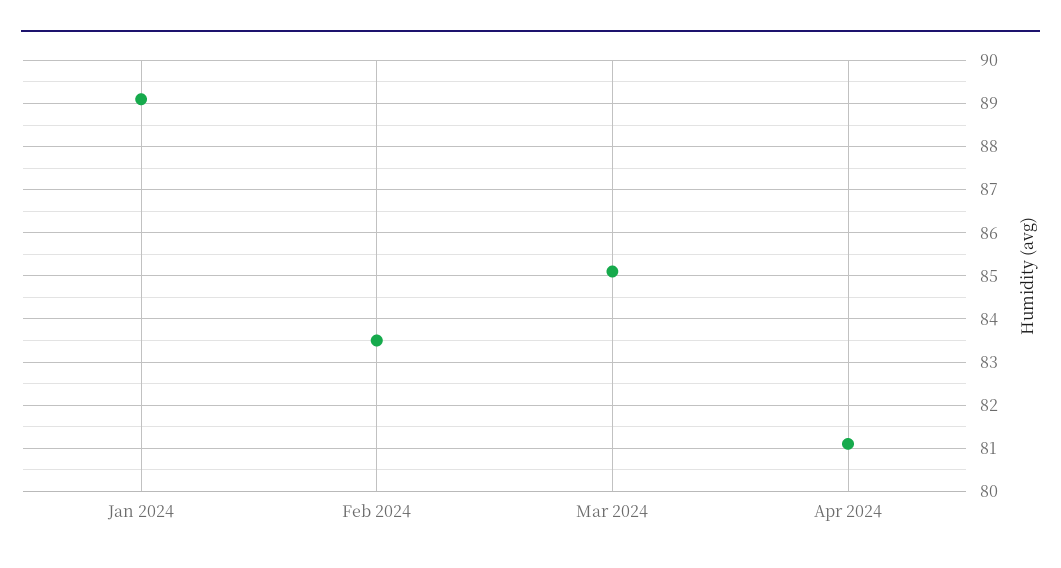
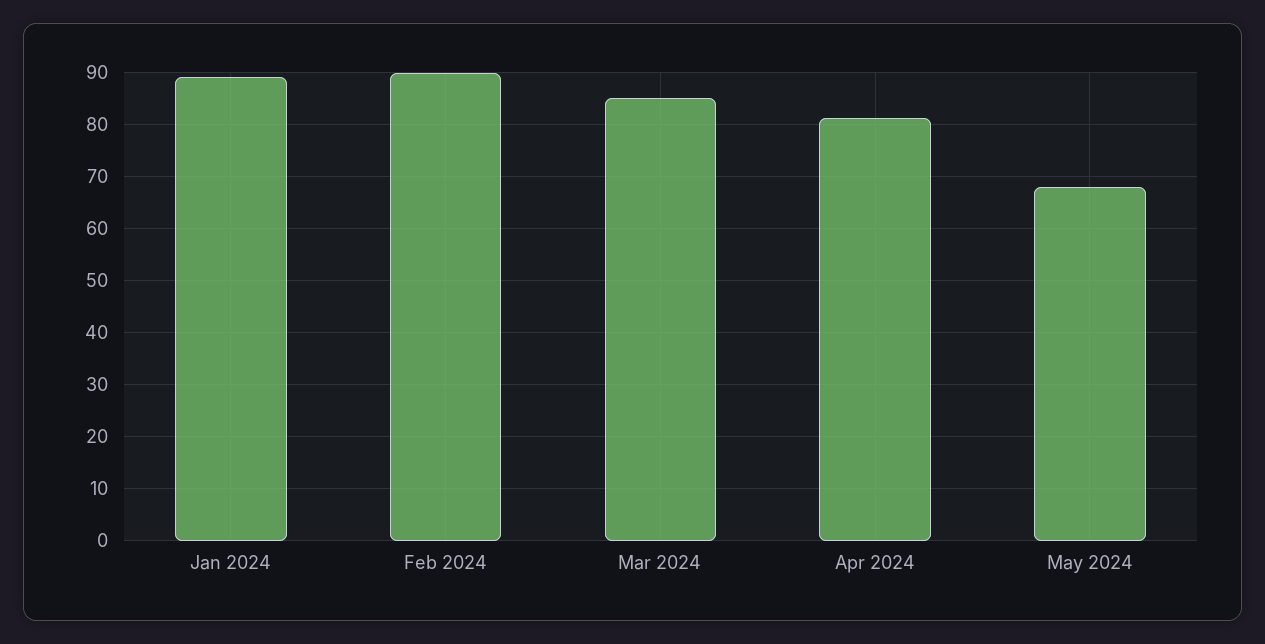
Feb 2024: 83.5 -> 90
May 2024: none -> 68

